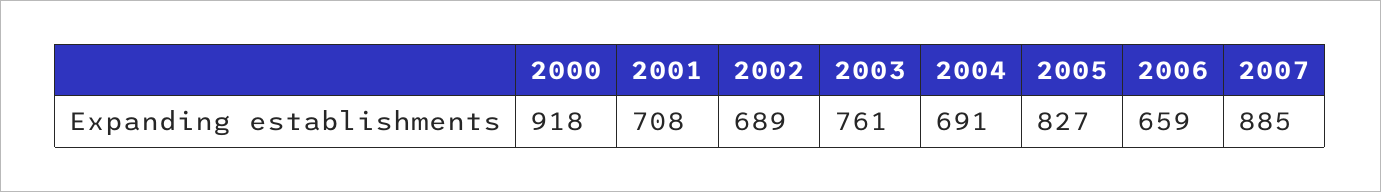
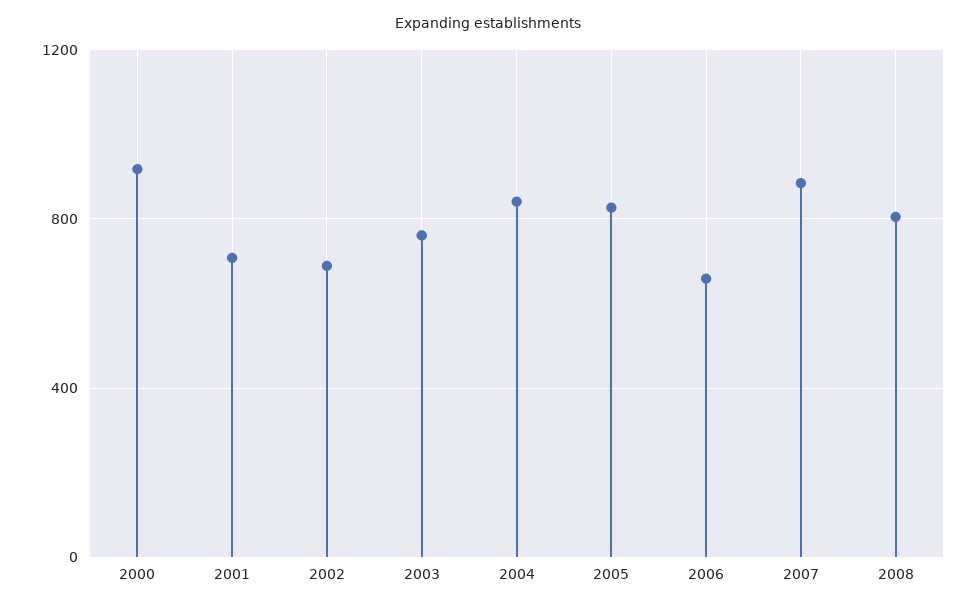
2004: 691 -> 850
2008: none -> 800

